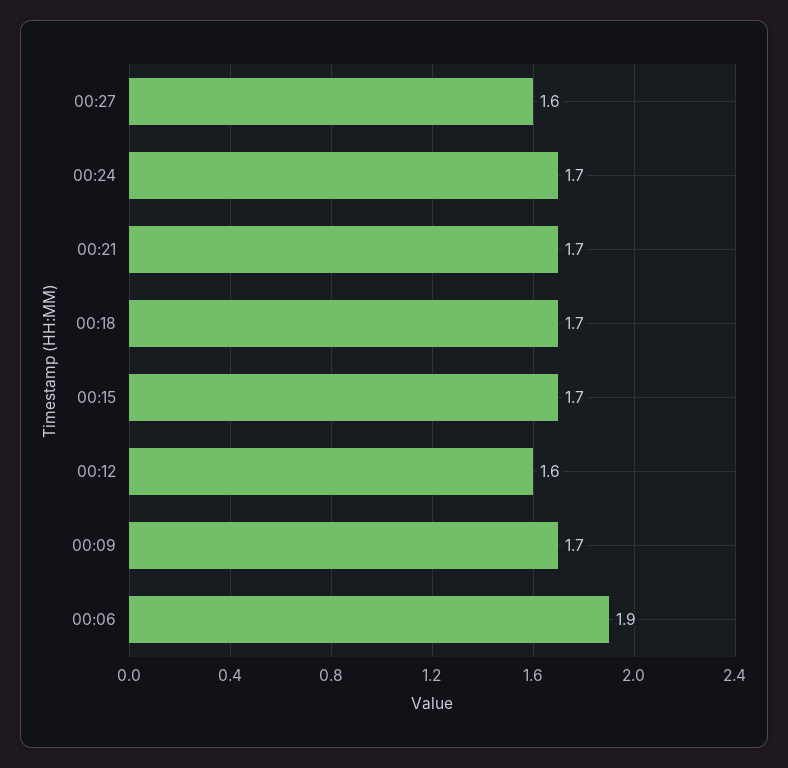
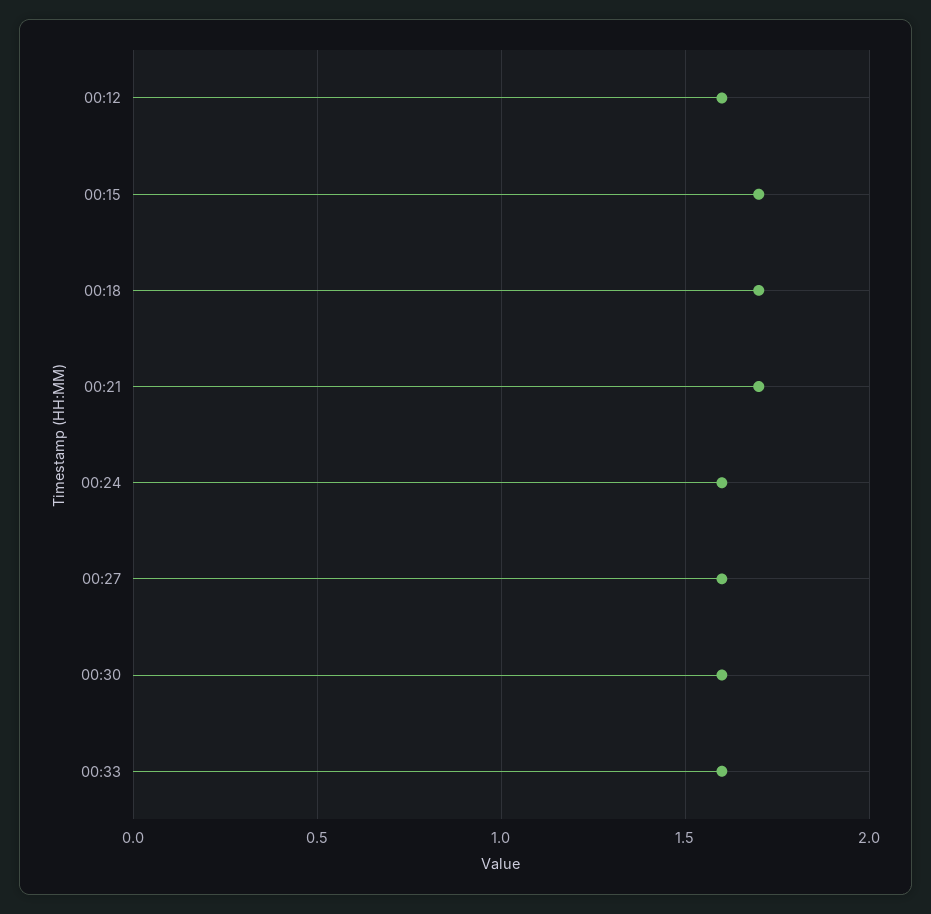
00:24: 1.7 -> 1.6
00:09: 1.7 -> none
00:06: 1.9 -> none
00:30: none -> 1.6
00:33: none -> 1.6

